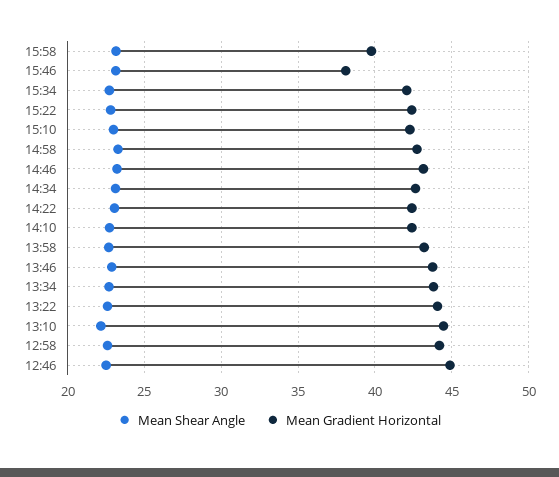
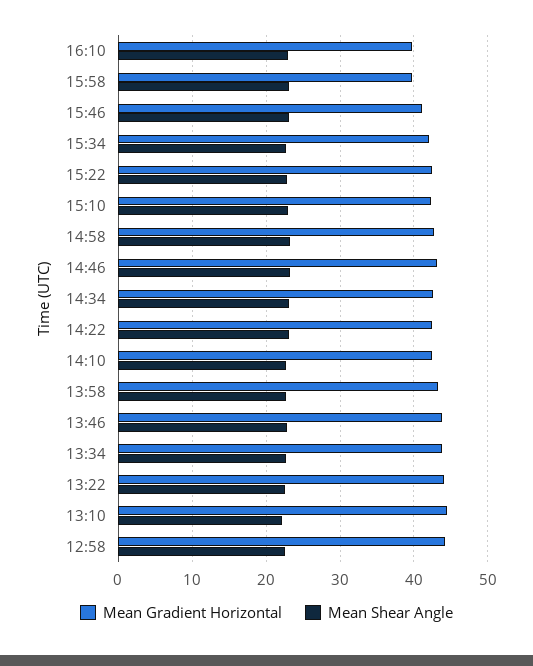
Mean Gradient Horizontal, 15:46: 38 -> 41
Mean Shear Angle, 12:46: 22.5 -> none
Mean Gradient Horizontal, 12:46: 45 -> none
Mean Gradient Horizontal, 16:10: none -> 40
Mean Shear Angle, 16:10: none -> 23

